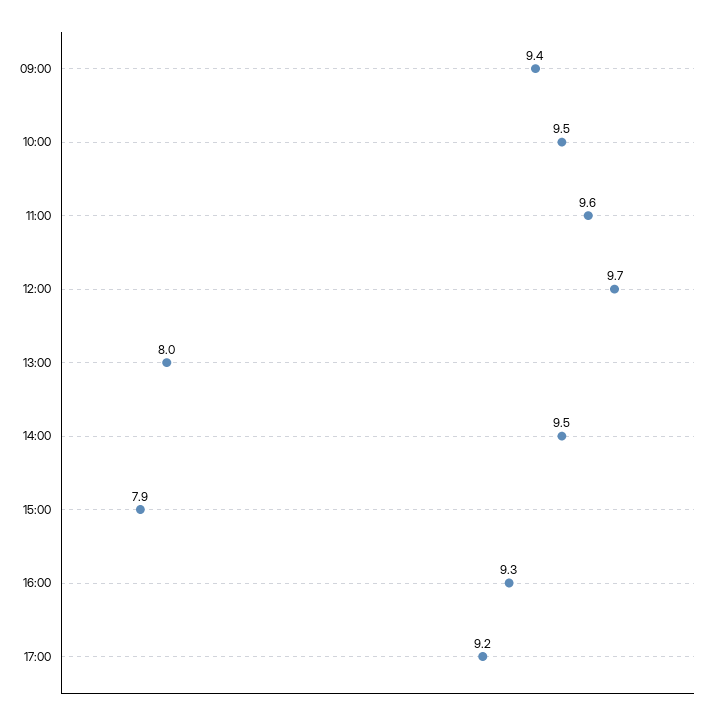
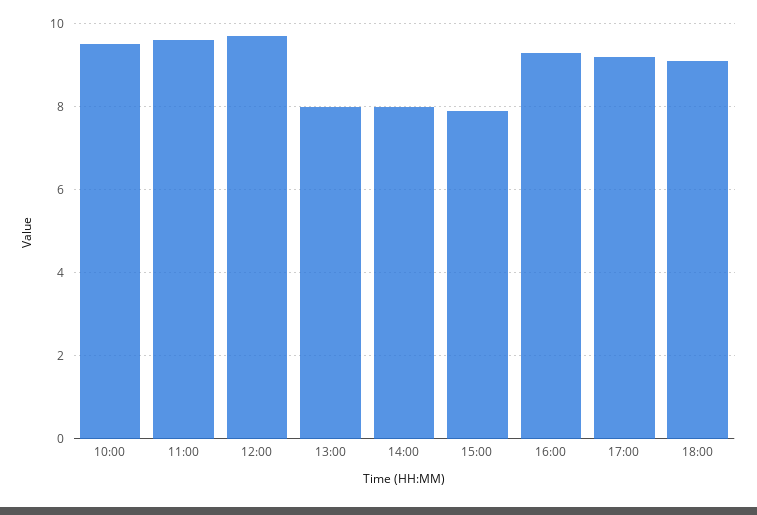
09:00: 9.4 -> none
14:00: 9.5 -> 8
18:00: none -> 9

